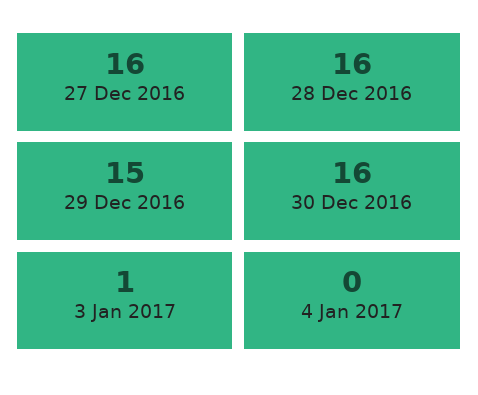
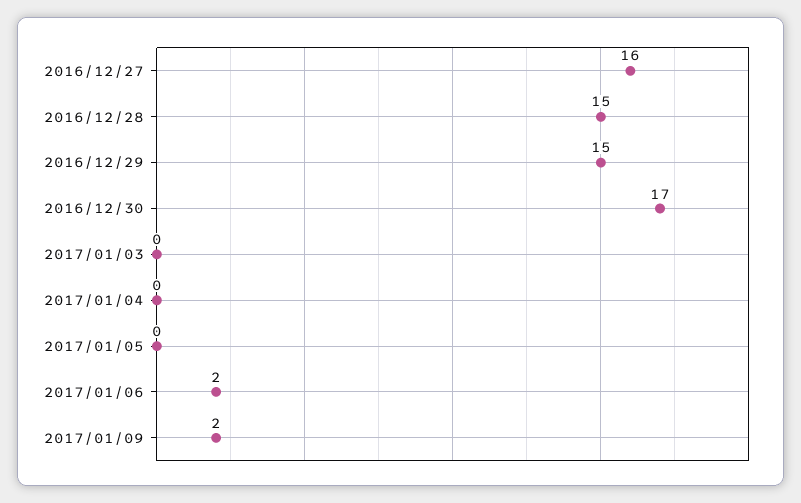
28 Dec 2016: 16 -> 15
30 Dec 2016: 16 -> 17
3 Jan 2017: 1 -> 0
2017/01/05: none -> 0
2017/01/06: none -> 2
2017/01/09: none -> 2

